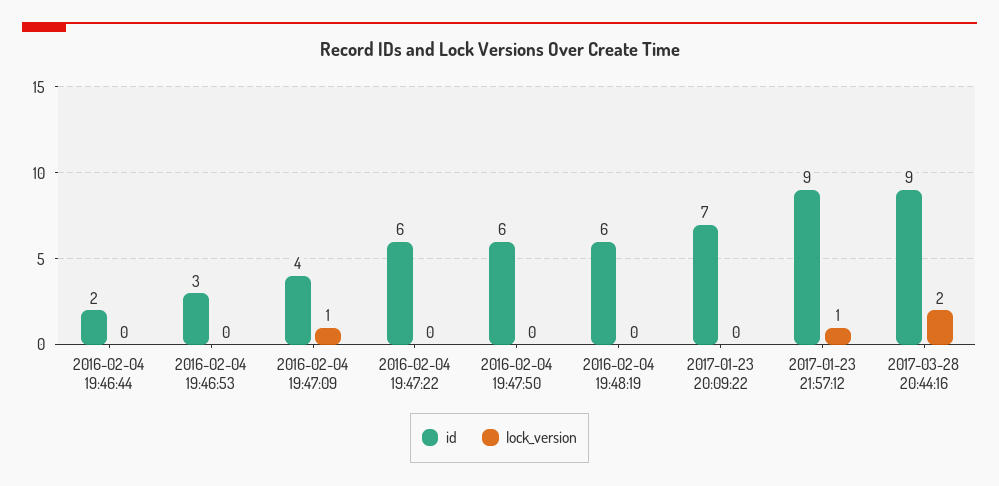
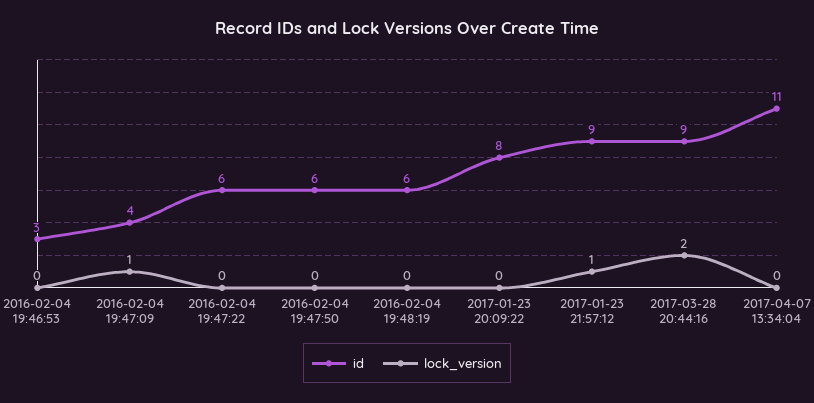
id, 2016-02-04 19:46:44: 2 -> none
lock_version, 2016-02-04 19:46:44: 0 -> none
id, 2017-01-23 20:09:22: 7 -> 8
id, 2017-04-07 13:34:04: none -> 11
lock_version, 2017-04-07 13:34:04: none -> 0

